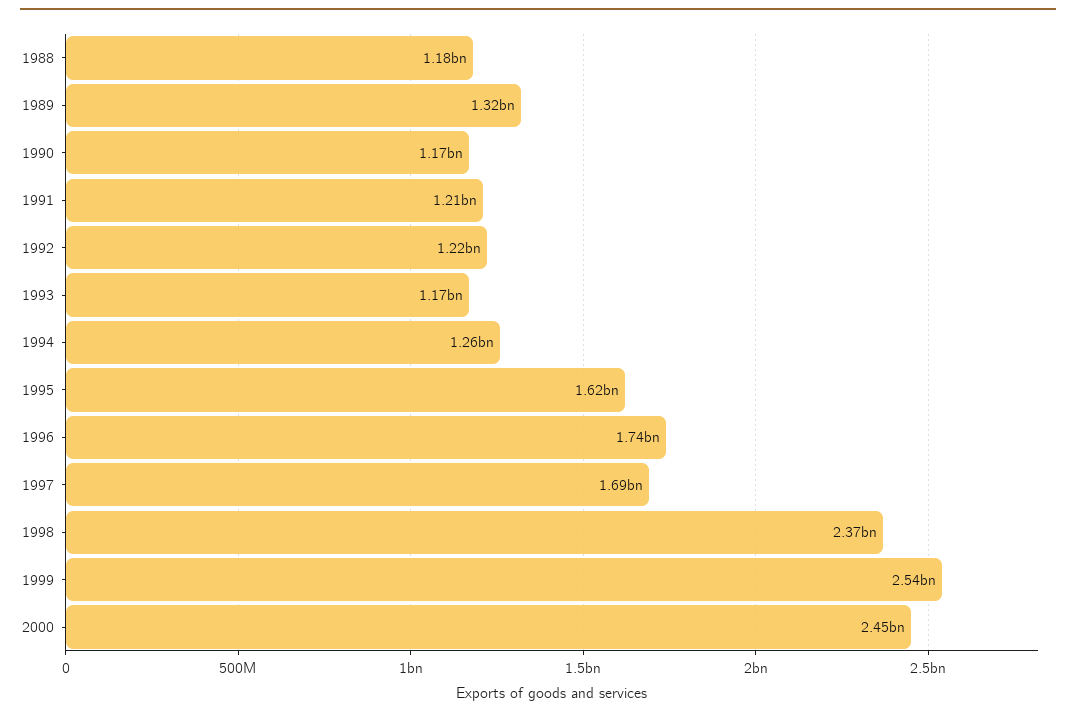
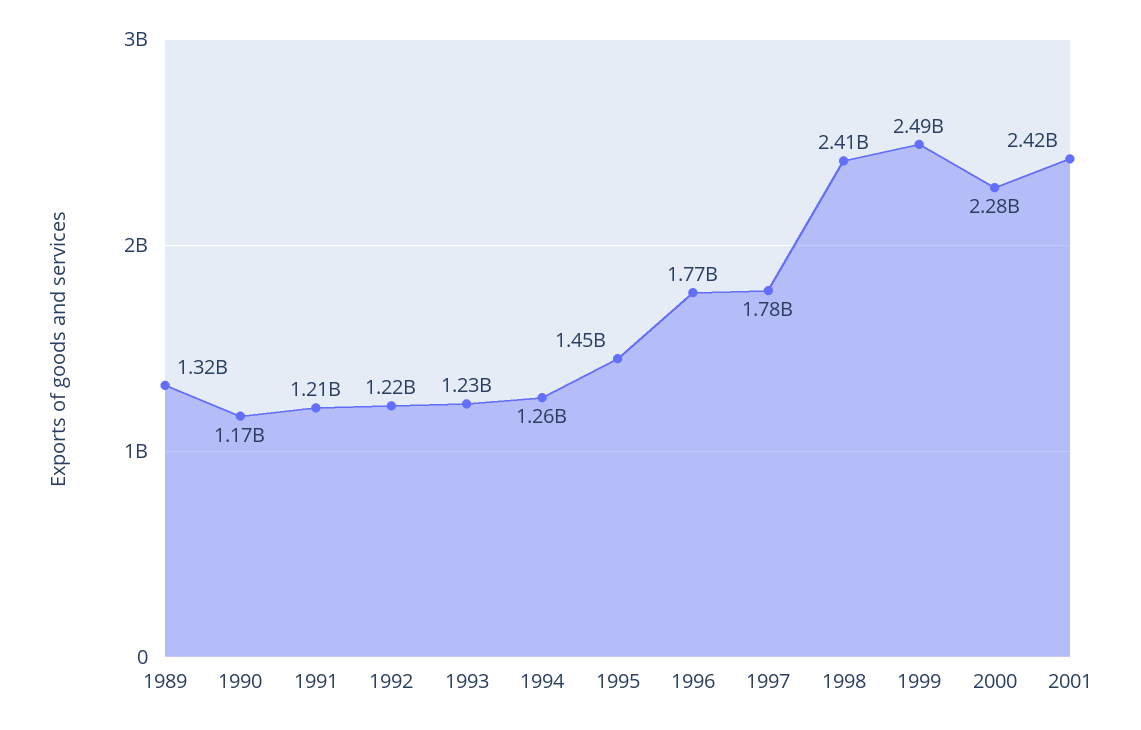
1988: 1180000000 -> none
1993: 1170000000 -> 1230000000
1995: 1620000000 -> 1450000000
1996: 1740000000 -> 1770000000
1997: 1690000000 -> 1780000000
1998: 2370000000 -> 2410000000
1999: 2540000000 -> 2490000000
2000: 2450000000 -> 2280000000
2001: none -> 2420000000

